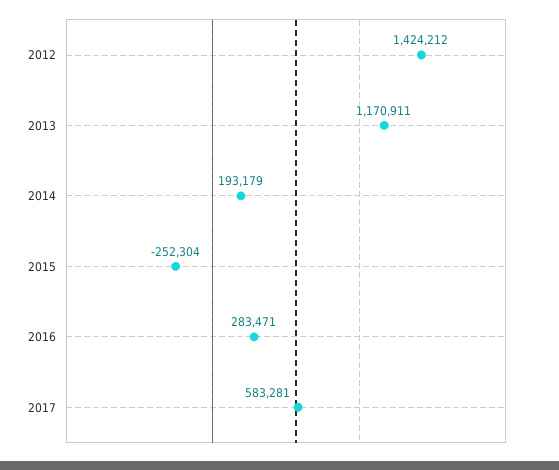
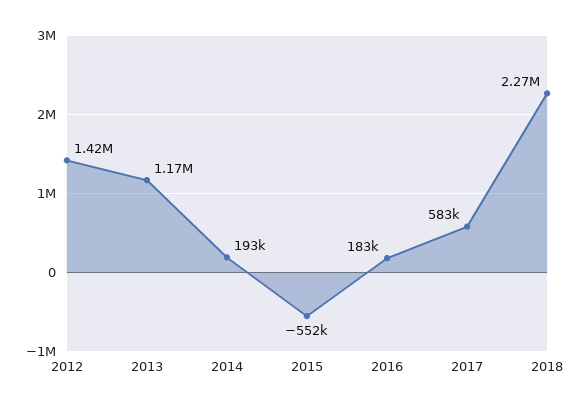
2015: -252304 -> -552000
2016: 283471 -> 183000
2018: none -> 2270000

